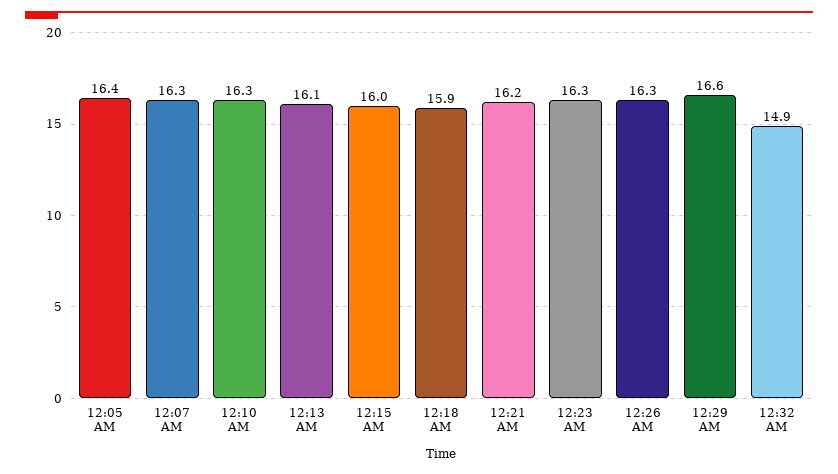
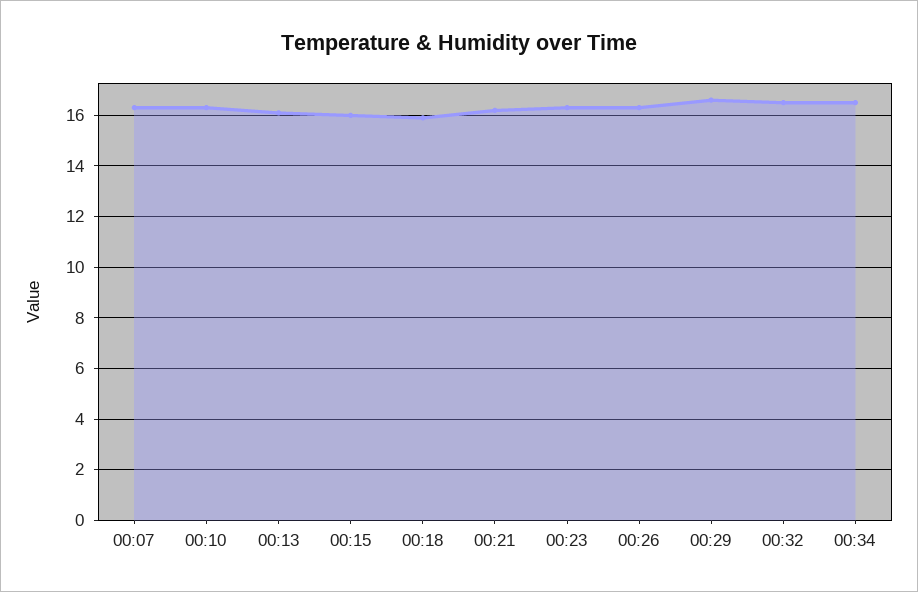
12:05 AM: 16.4 -> none
12:32 AM: 14.9 -> 16.5
00:34: none -> 16.5

